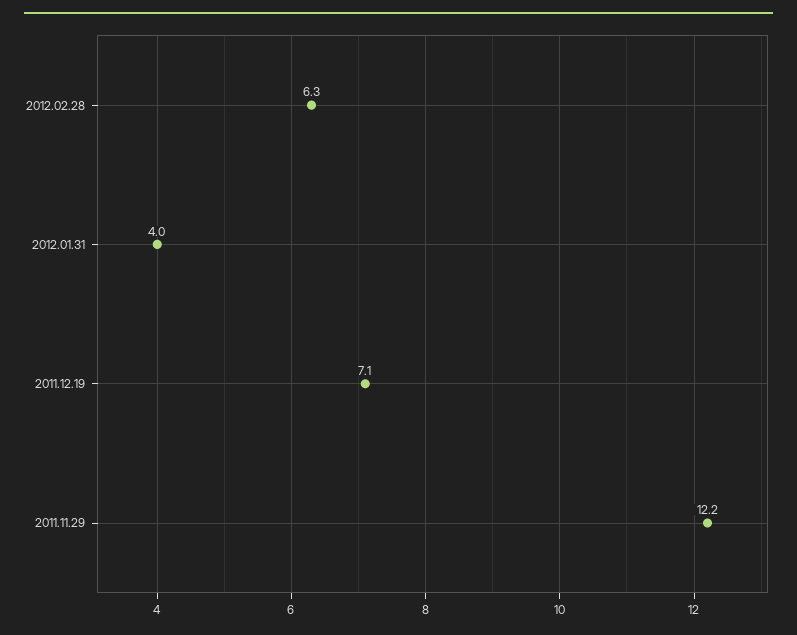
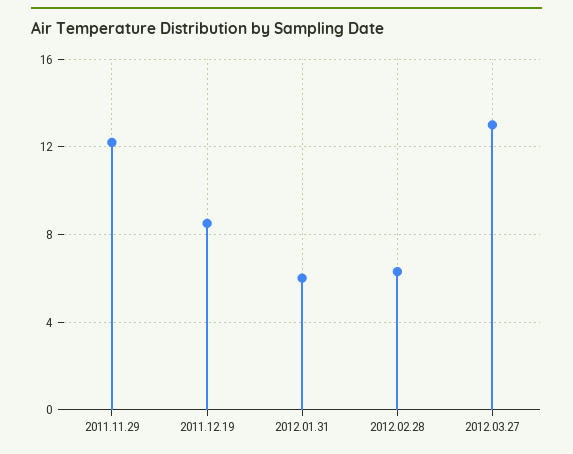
2012.01.31: 4 -> 6
2011.12.19: 7.1 -> 8.5
2012.03.27: none -> 13

